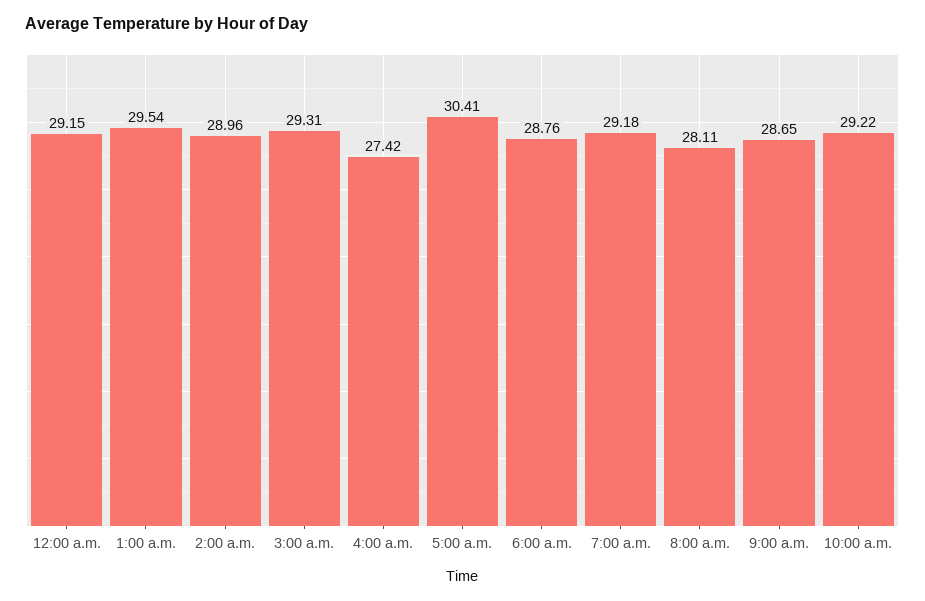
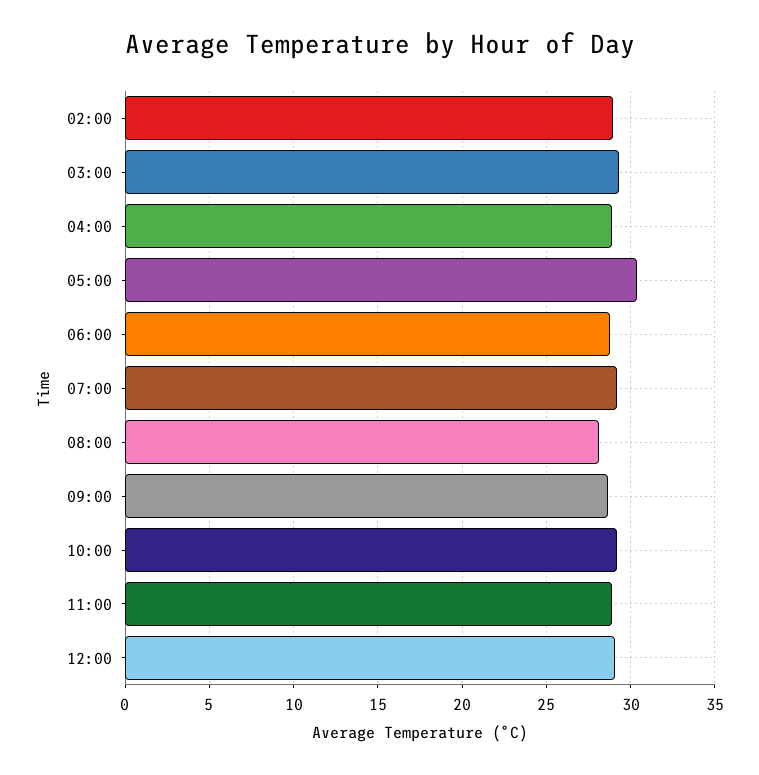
12:00 a.m.: 29.15 -> none
1:00 a.m.: 29.54 -> none
4:00 a.m.: 27.42 -> 29
11:00: none -> 29
12:00: none -> 29

